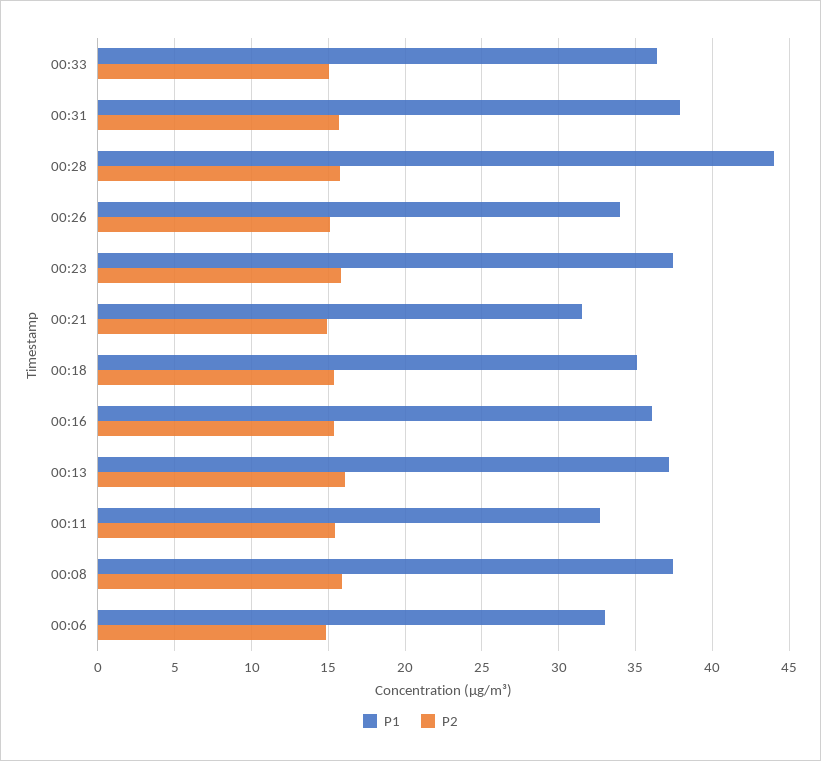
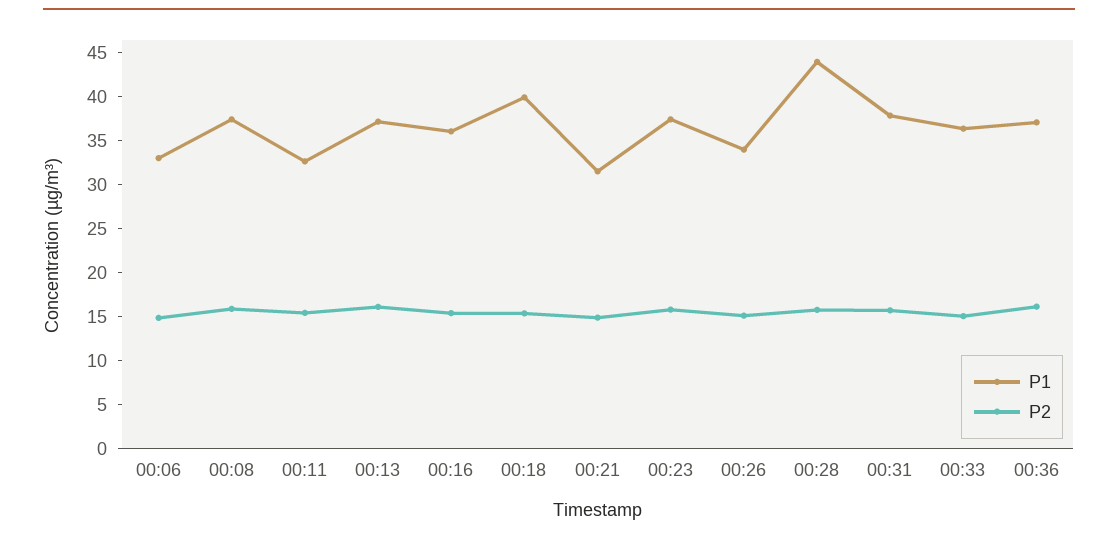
P1, 00:18: 35 -> 40
P1, 00:36: none -> 37
P2, 00:36: none -> 16

